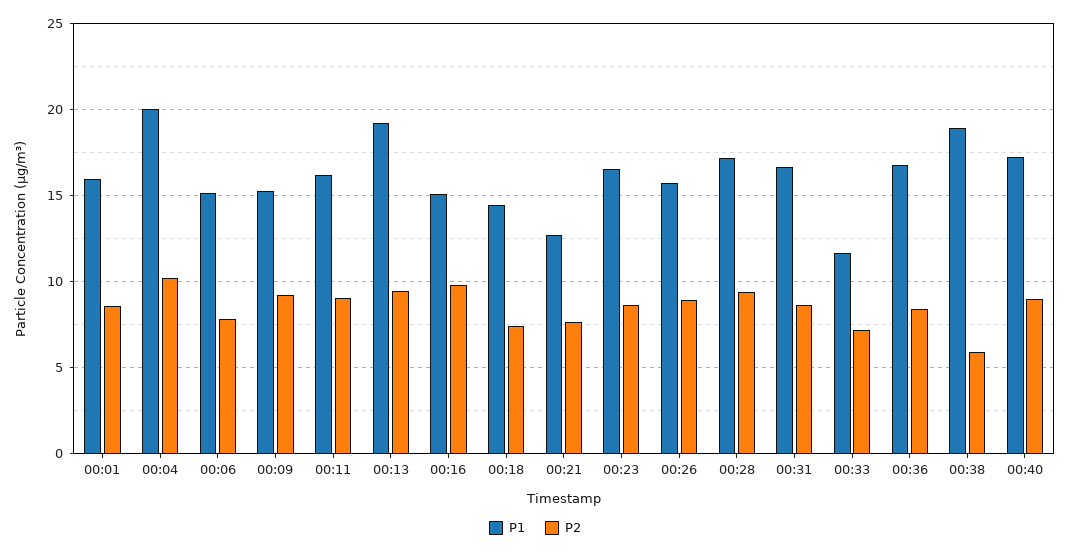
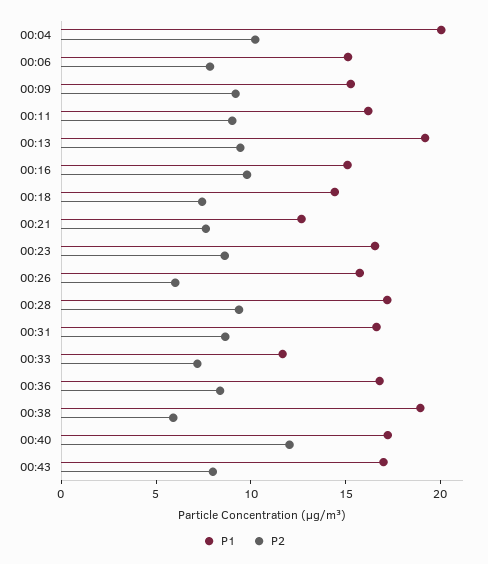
P1, 00:01: 16 -> none
P2, 00:01: 8.5 -> none
P2, 00:26: 9 -> 6
P2, 00:40: 9 -> 12
P1, 00:43: none -> 17
P2, 00:43: none -> 8

